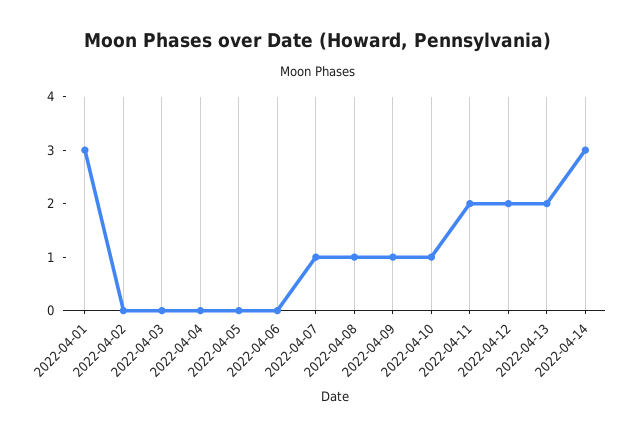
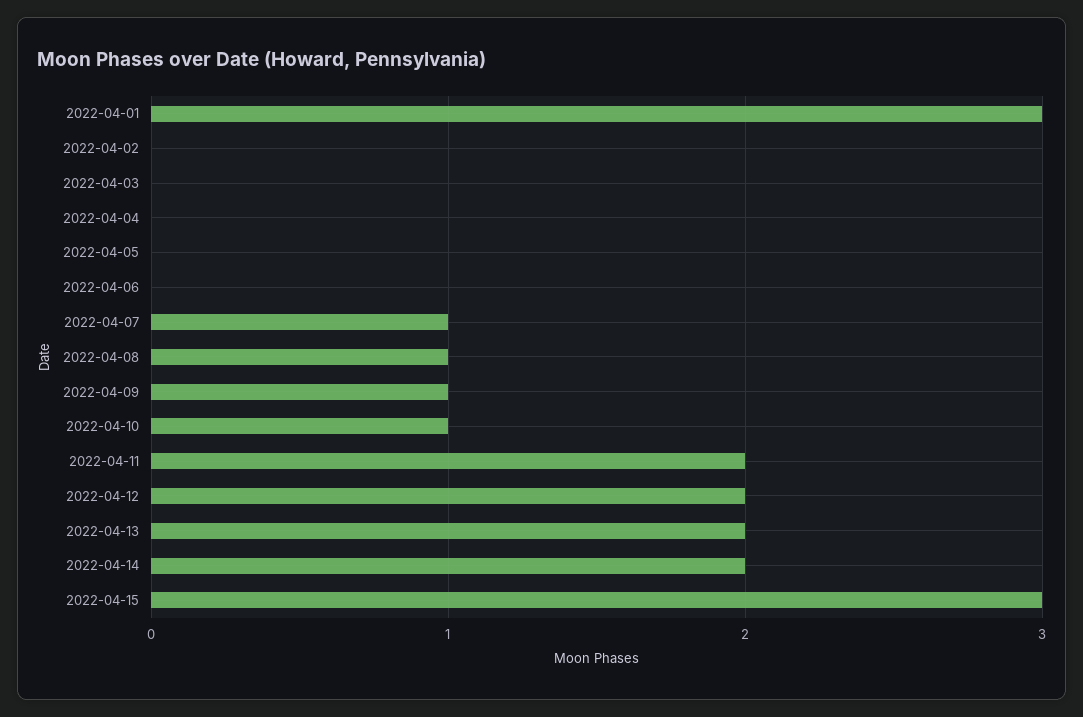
2022-04-14: 3 -> 2
2022-04-15: none -> 3

